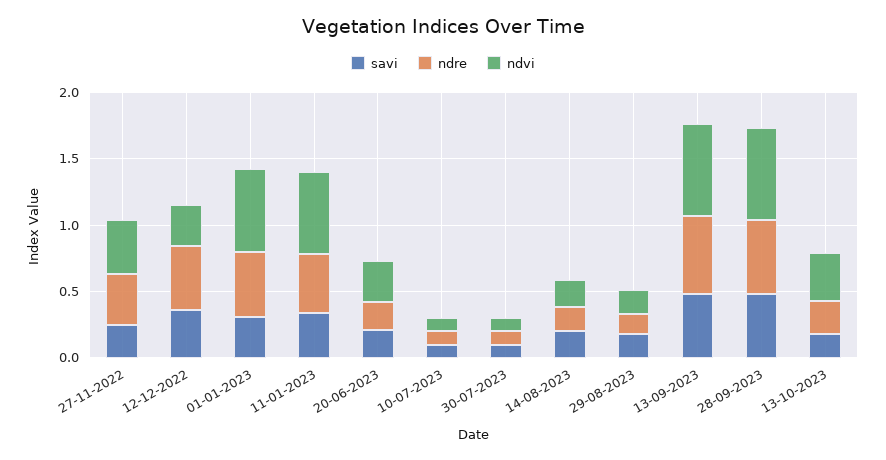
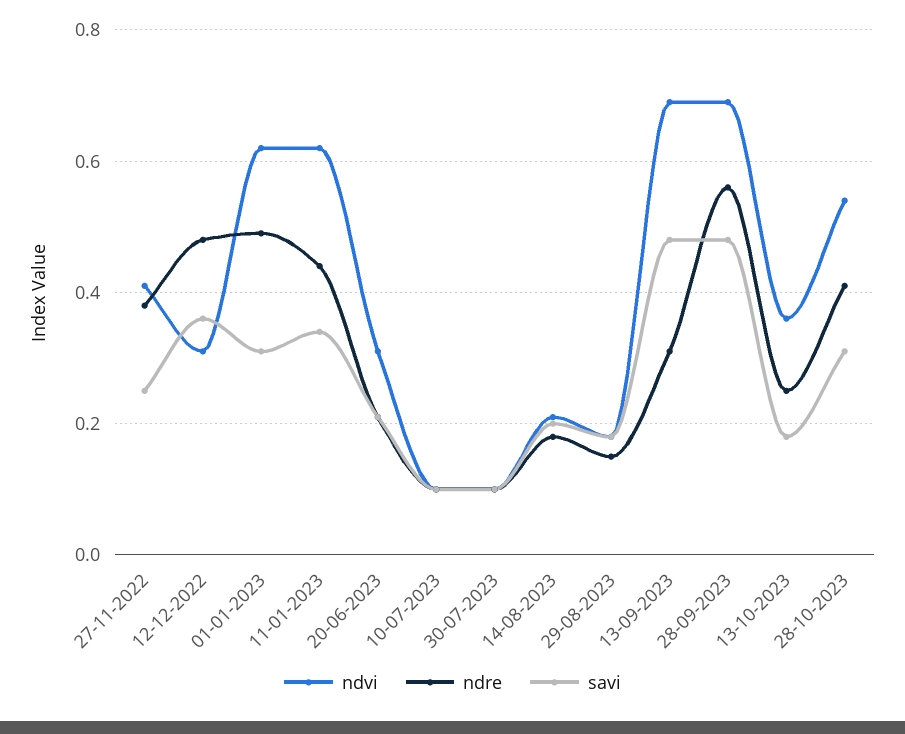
ndre, 13-09-2023: 0.6 -> 0.3
ndvi, 28-10-2023: none -> 0.55
ndre, 28-10-2023: none -> 0.4
savi, 28-10-2023: none -> 0.3

